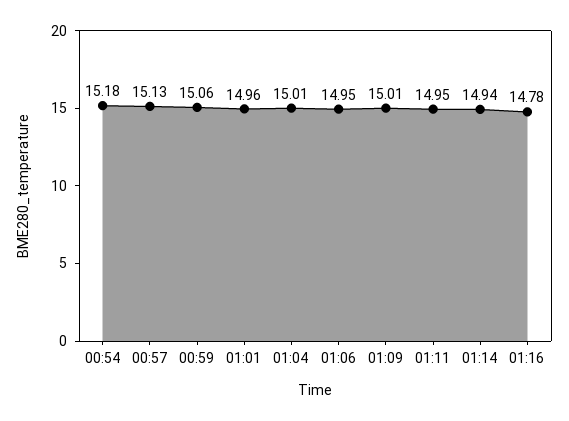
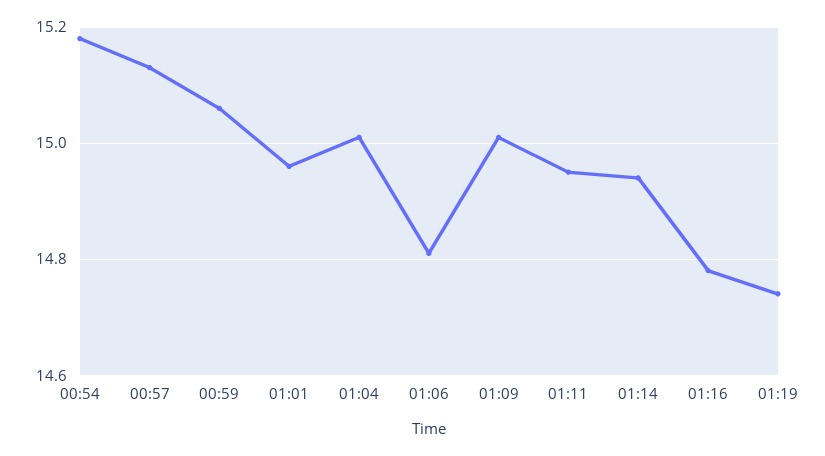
01:06: 14.95 -> 14.8
01:19: none -> 14.75

